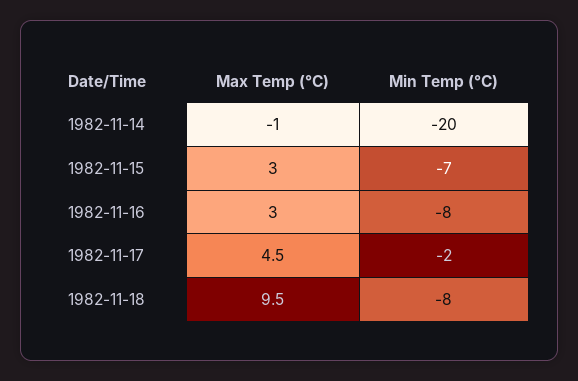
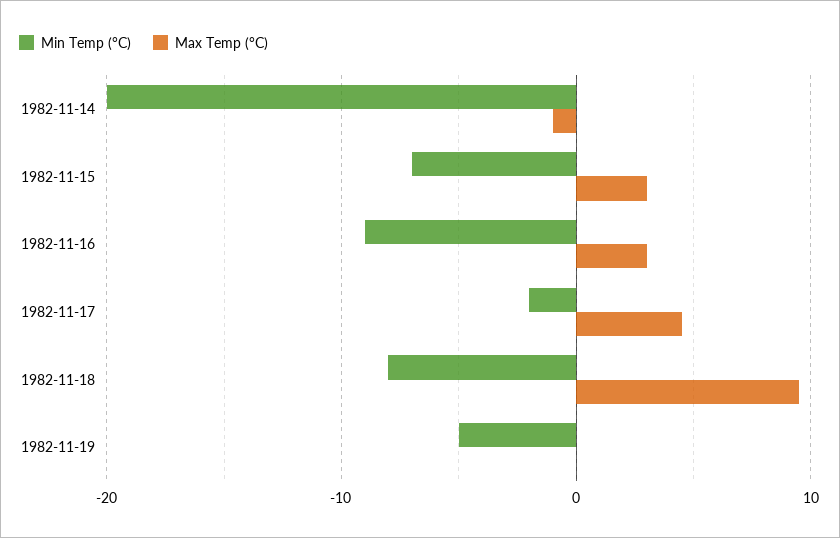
Min Temp (°C), 1982-11-16: -8 -> -9
Min Temp (°C), 1982-11-19: none -> -5
Max Temp (°C), 1982-11-19: none -> 0

